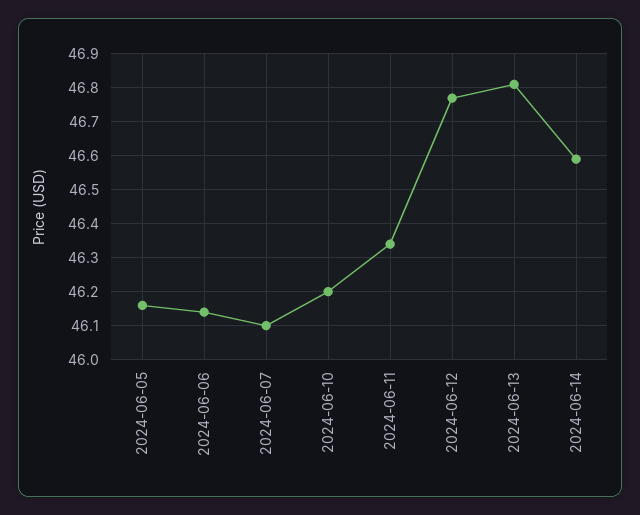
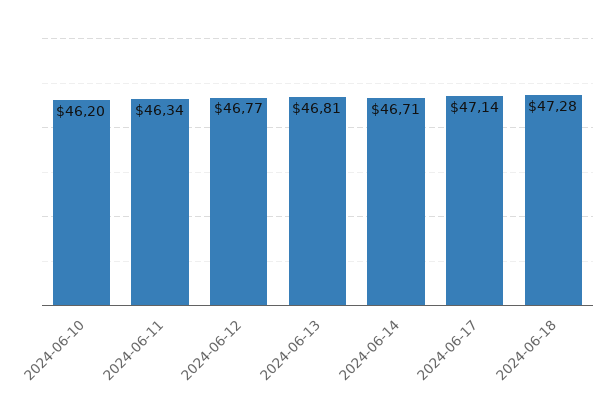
2024-06-05: 46.15 -> none
2024-06-06: 46.15 -> none
2024-06-07: 46.1 -> none
2024-06-14: 46.6 -> 46.71
2024-06-17: none -> 47.14
2024-06-18: none -> 47.28

